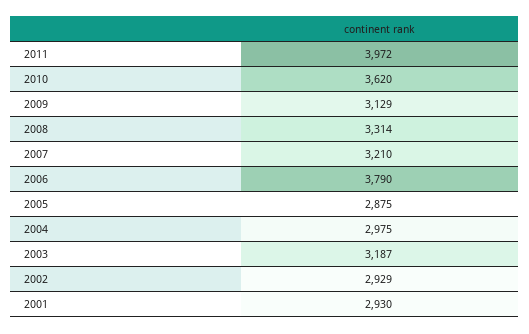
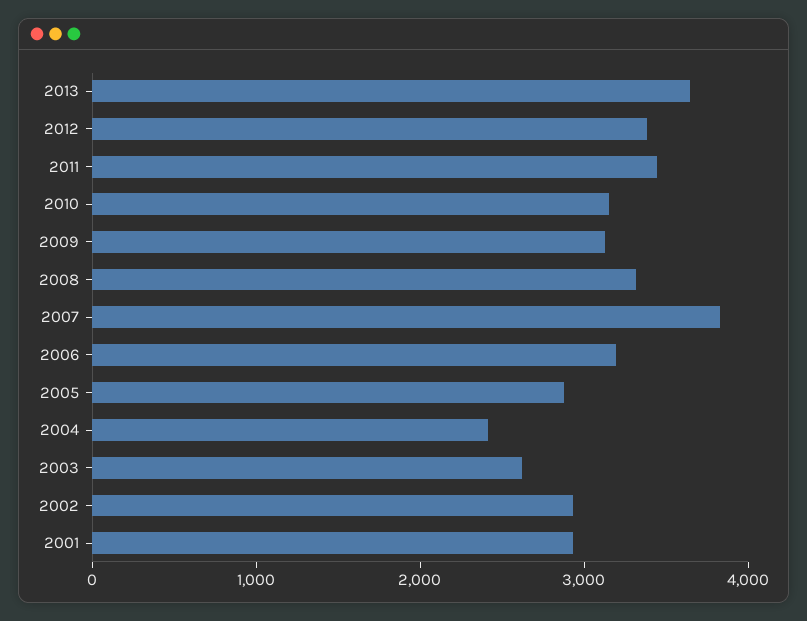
2011: 3972 -> 3400
2010: 3620 -> 3200
2007: 3210 -> 3800
2006: 3790 -> 3200
2004: 2975 -> 2400
2003: 3187 -> 2600
2013: none -> 3600
2012: none -> 3400

